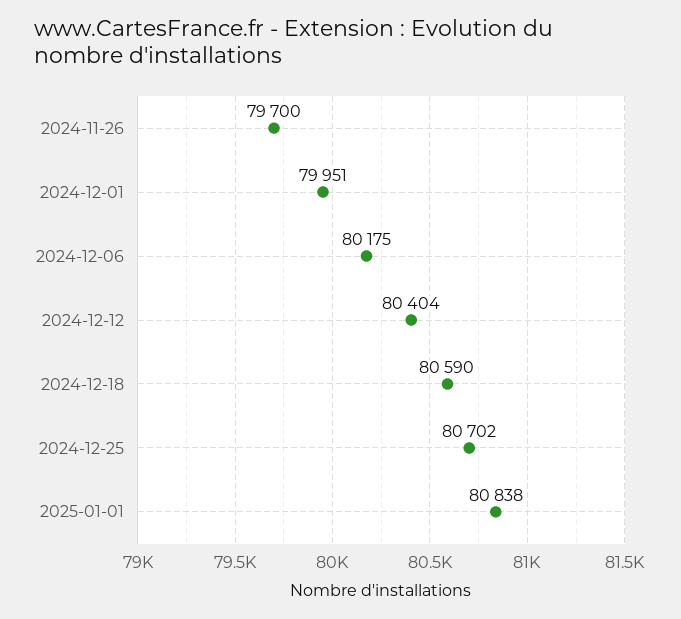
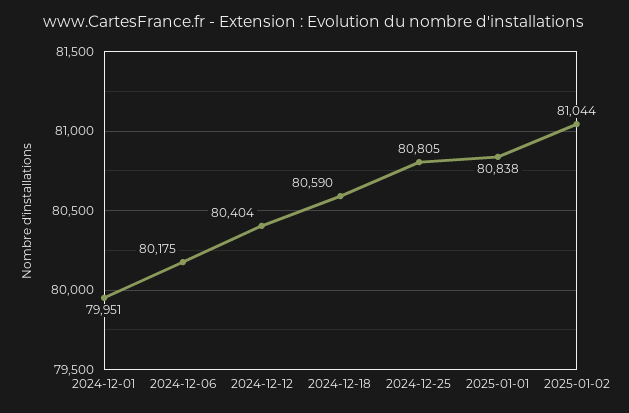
2024-11-26: 79700 -> none
2024-12-25: 80702 -> 80805
2025-01-02: none -> 81044

